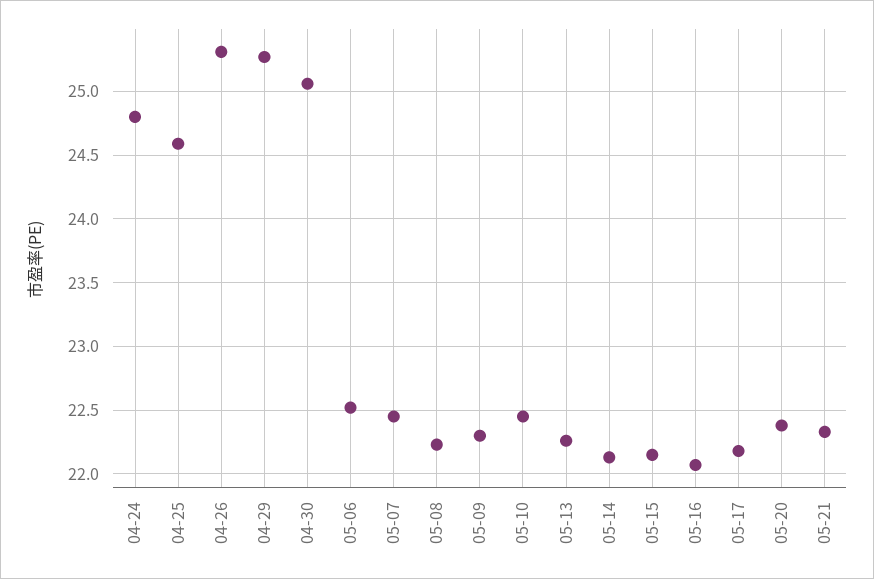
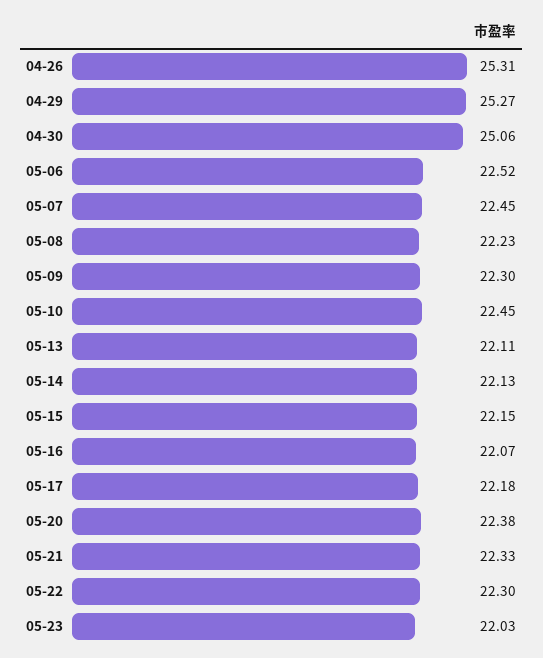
04-24: 24.8 -> none
04-25: 24.6 -> none
05-13: 22.25 -> 22.11
05-22: none -> 22.3
05-23: none -> 22.03

